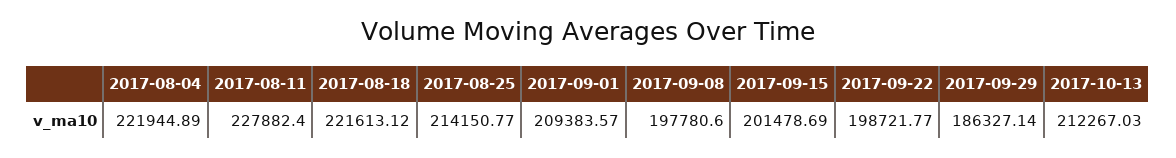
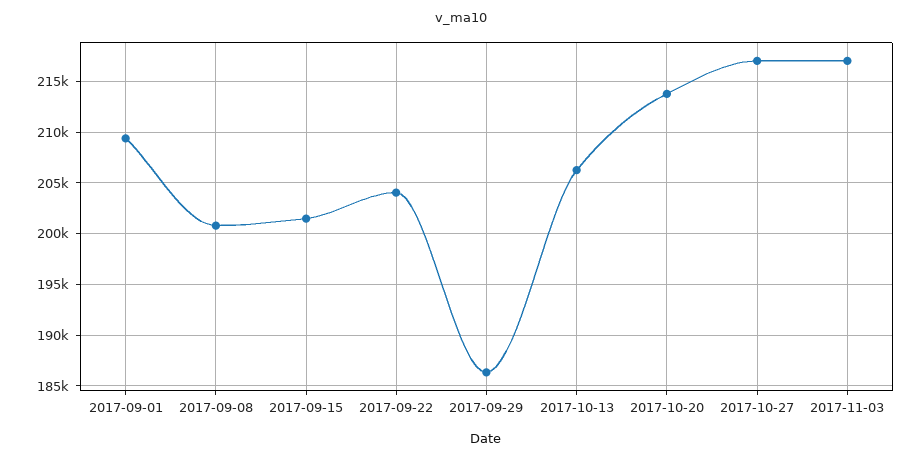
2017-08-04: 221944.89 -> none
2017-08-11: 227882.4 -> none
2017-08-18: 221613.12 -> none
2017-08-25: 214150.77 -> none
2017-09-08: 197780.6 -> 201000
2017-09-22: 198721.77 -> 204000
2017-10-13: 212267.03 -> 206000
2017-10-20: none -> 214000
2017-10-27: none -> 217000
2017-11-03: none -> 217000

